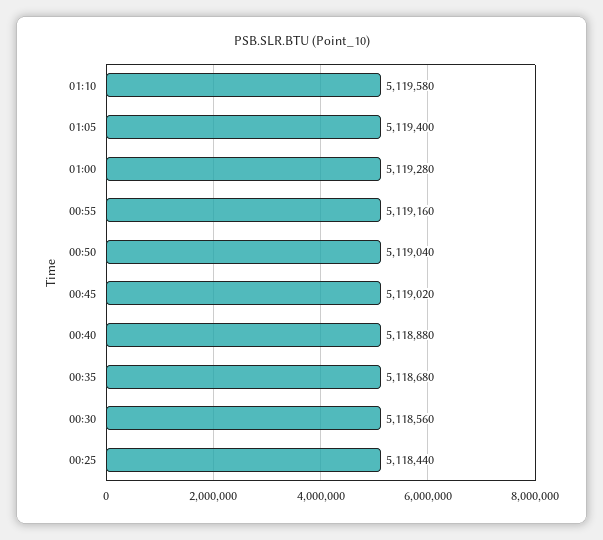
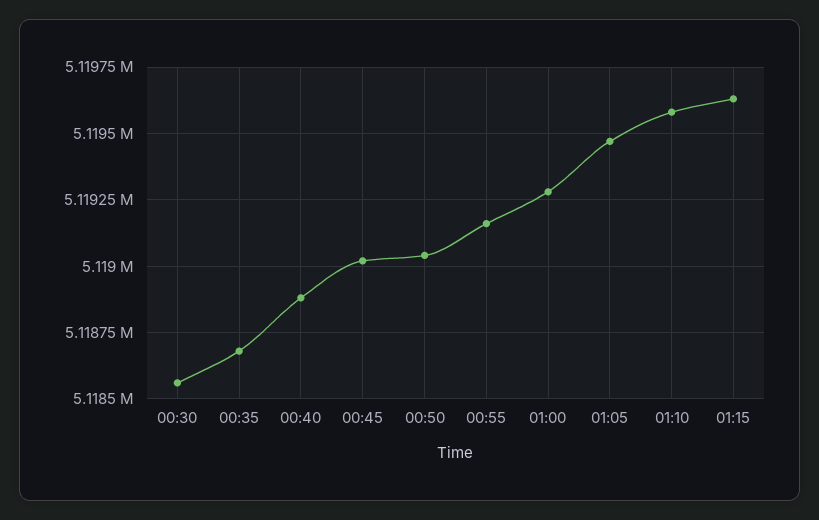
01:05: 5119400 -> 5119475
00:25: 5118440 -> none
01:15: none -> 5119625

